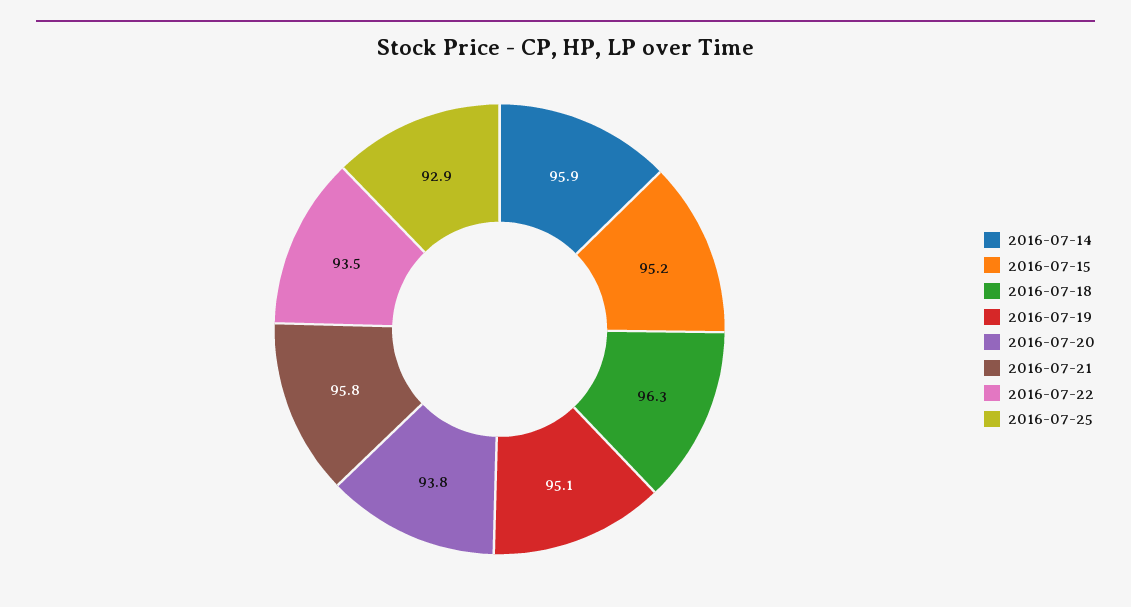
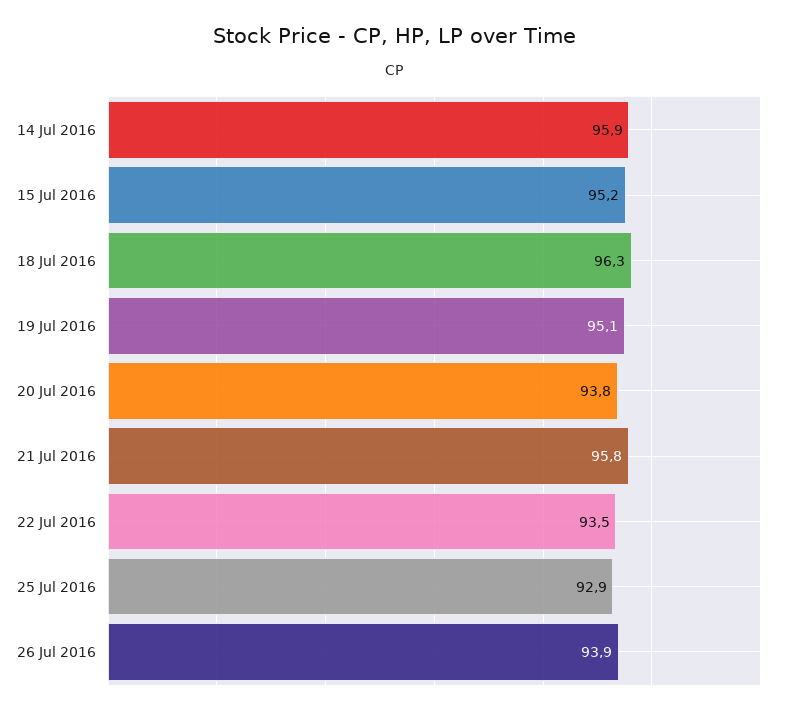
26 Jul 2016: none -> 93.9

